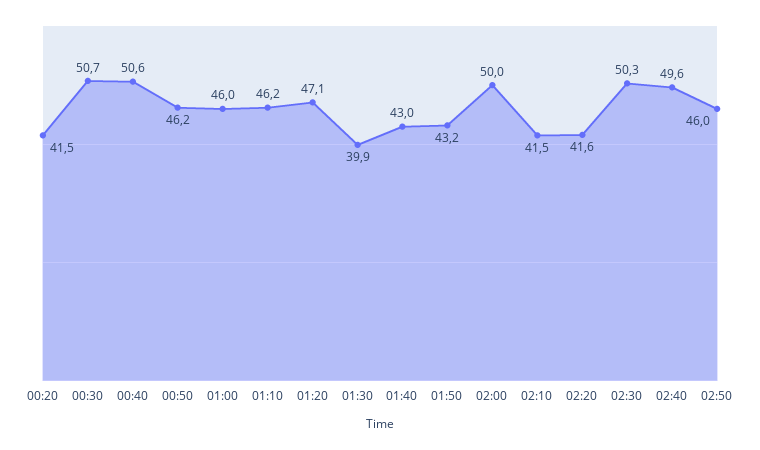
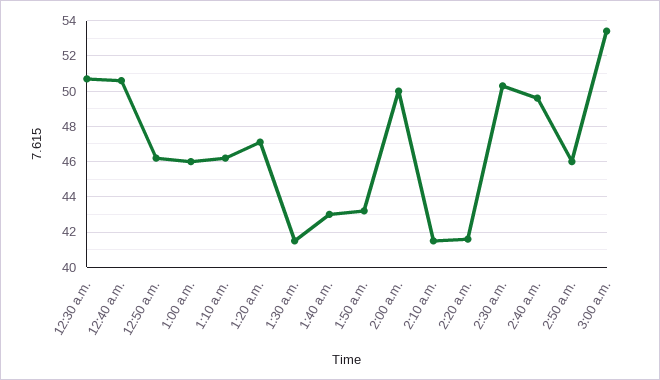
00:20: 41.5 -> none
01:30: 39.9 -> 41.5
3:00 a.m.: none -> 53.5

